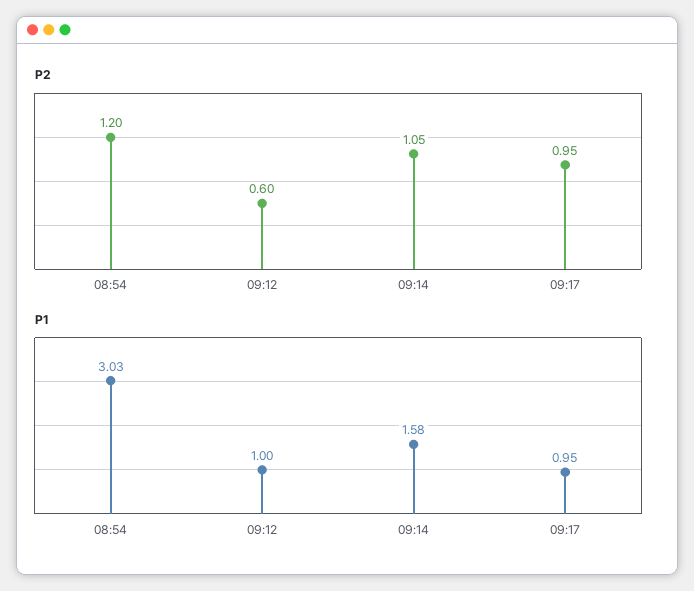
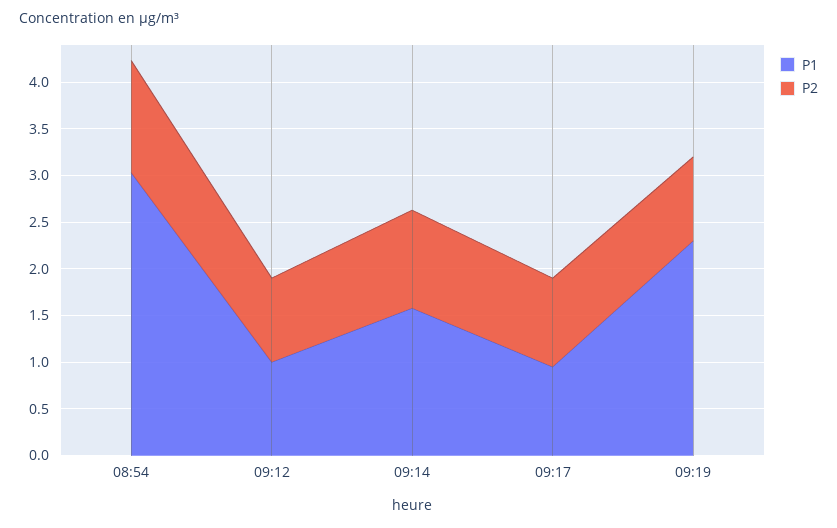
P2, 09:12: 0.6 -> 0.9
P1, 09:19: none -> 2.3
P2, 09:19: none -> 0.9

